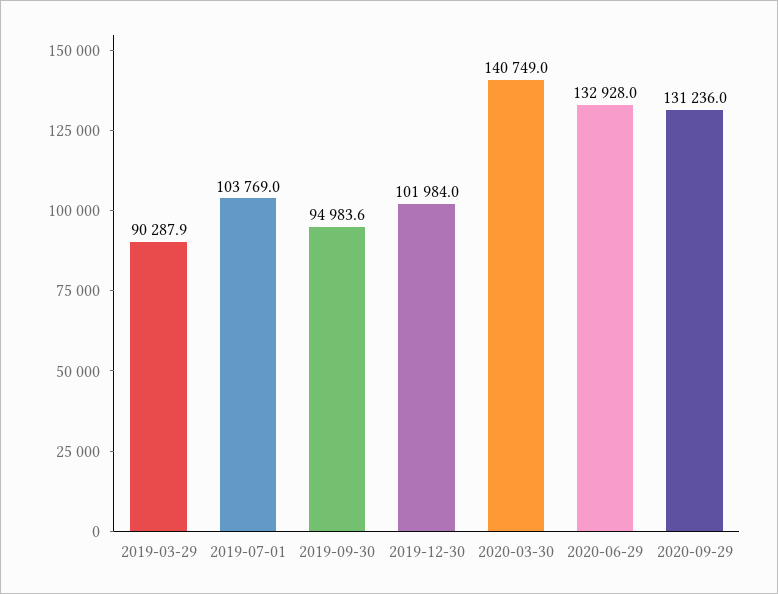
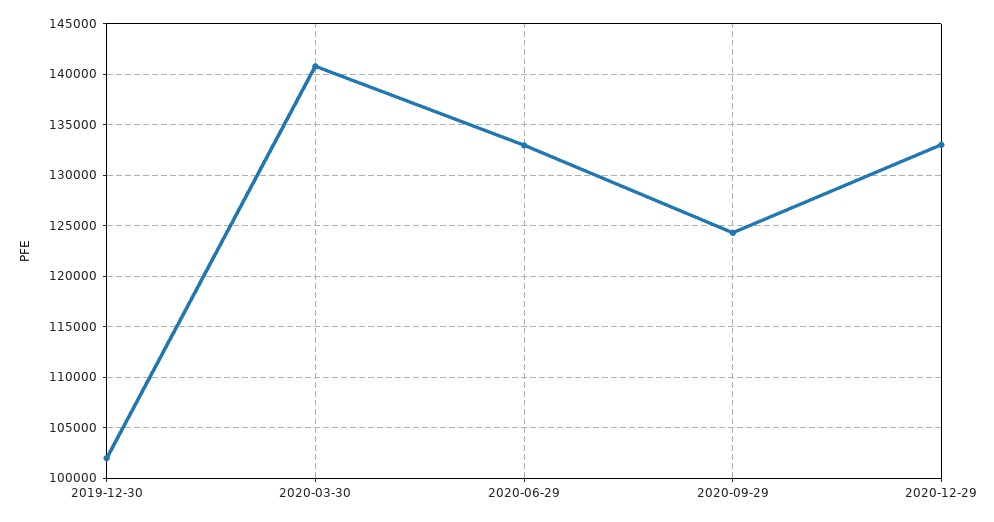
2019-03-29: 90287.9 -> none
2019-07-01: 103769 -> none
2019-09-30: 94983.6 -> none
2020-09-29: 131236 -> 124000
2020-12-29: none -> 133000

